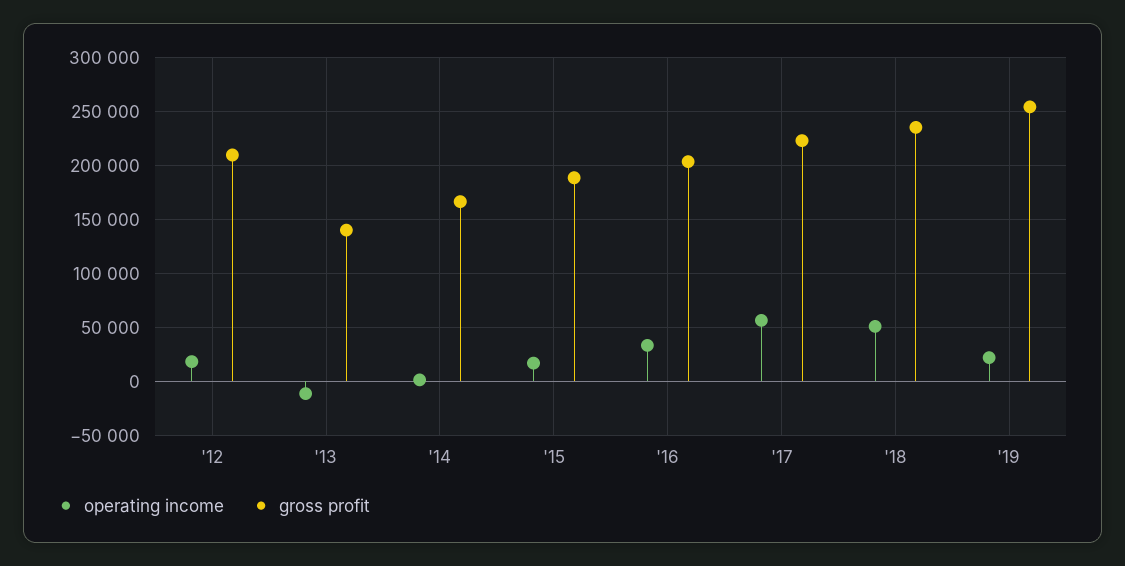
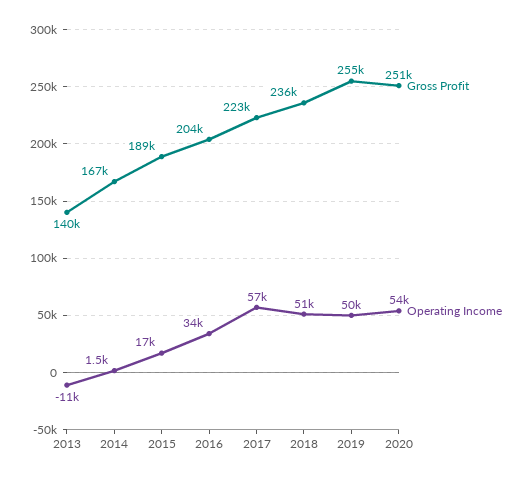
operating income, '12: 20000 -> none
gross profit, '12: 210000 -> none
operating income, '19: 20000 -> 50000
gross profit, 2020: none -> 251000
operating income, 2020: none -> 54000

